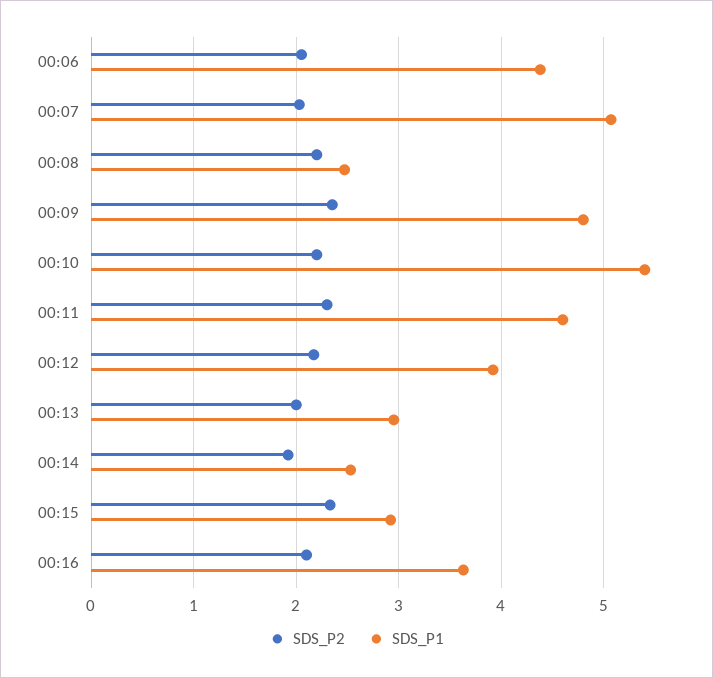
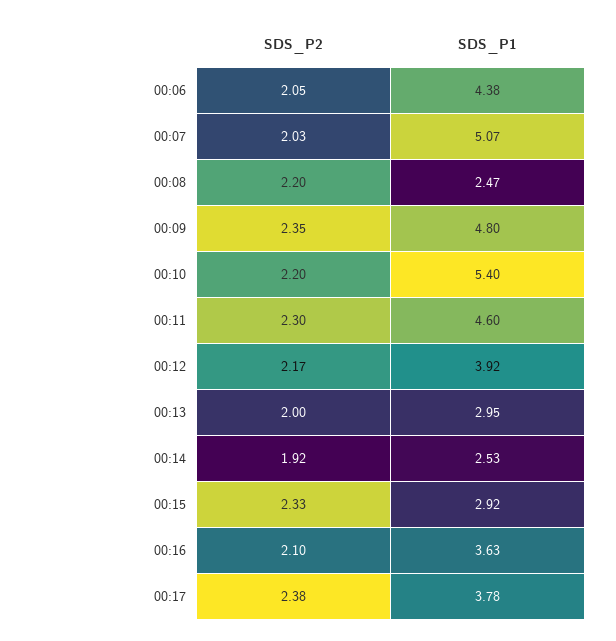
SDS_P2, 00:17: none -> 2.38
SDS_P1, 00:17: none -> 3.78

